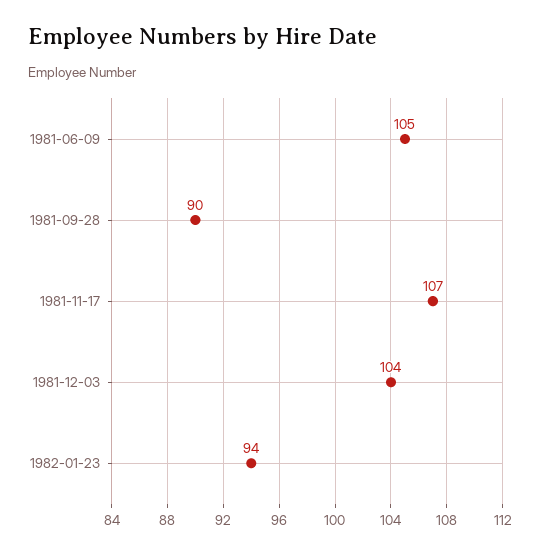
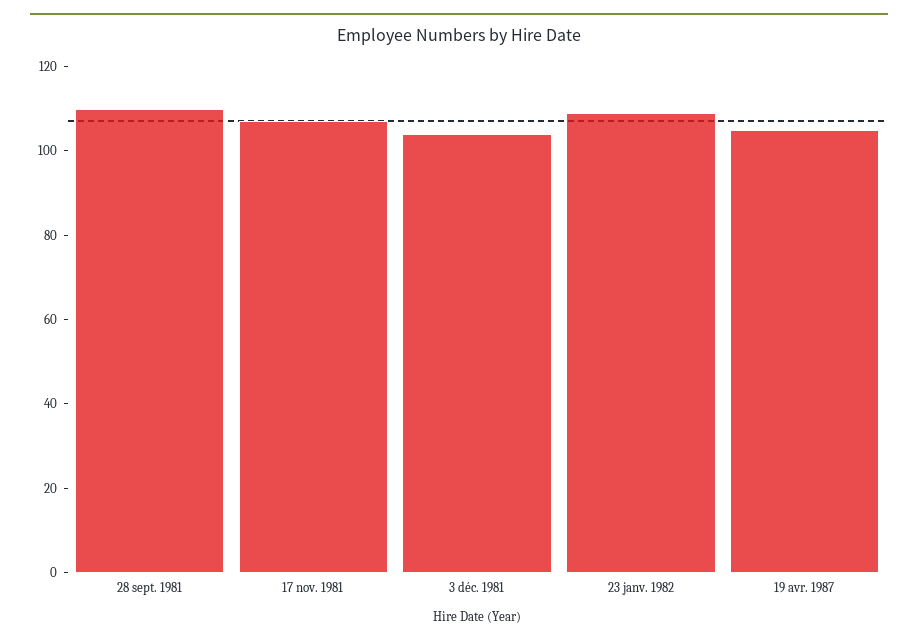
1981-06-09: 105 -> none
1981-09-28: 90 -> 110
1982-01-23: 94 -> 110
19 avr. 1987: none -> 105

